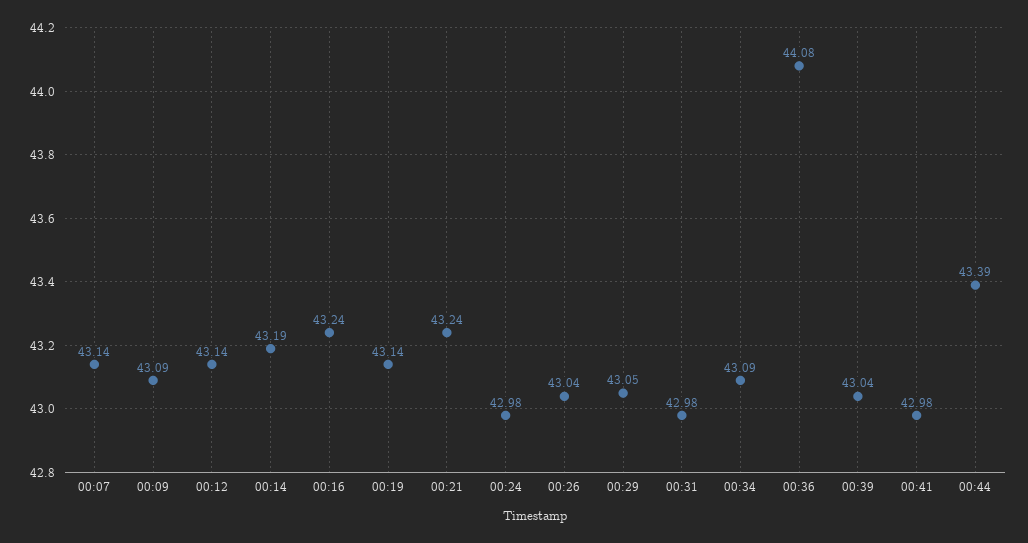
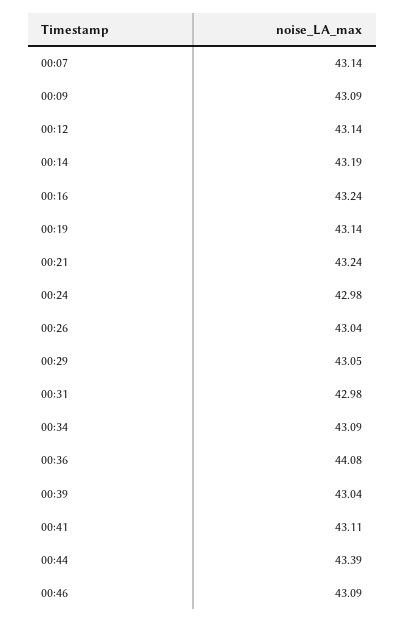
00:41: 42.98 -> 43.11
00:46: none -> 43.09

